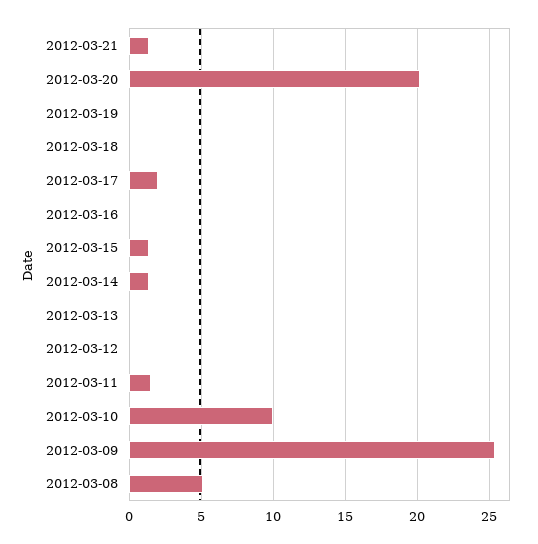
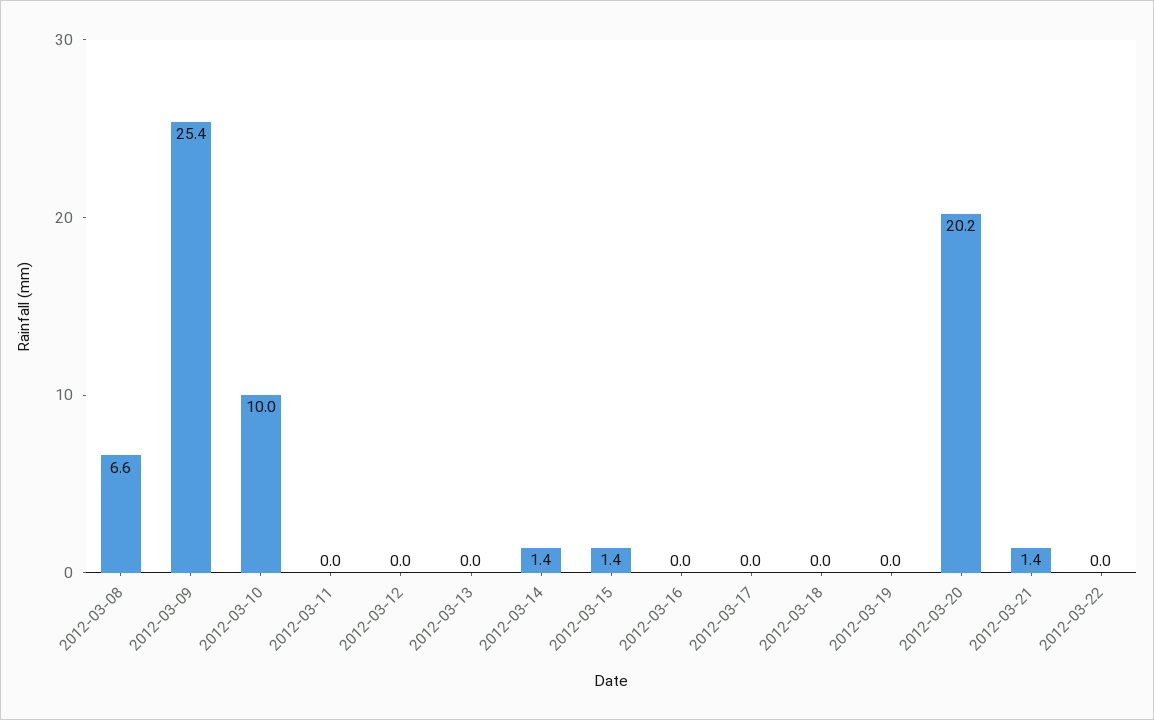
2012-03-17: 2 -> 0
2012-03-11: 1.5 -> 0
2012-03-08: 5 -> 6.6
2012-03-22: none -> 0

